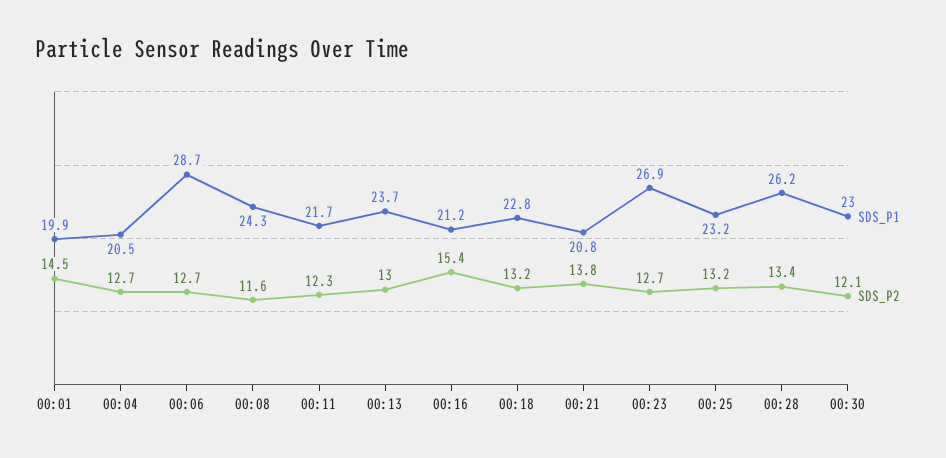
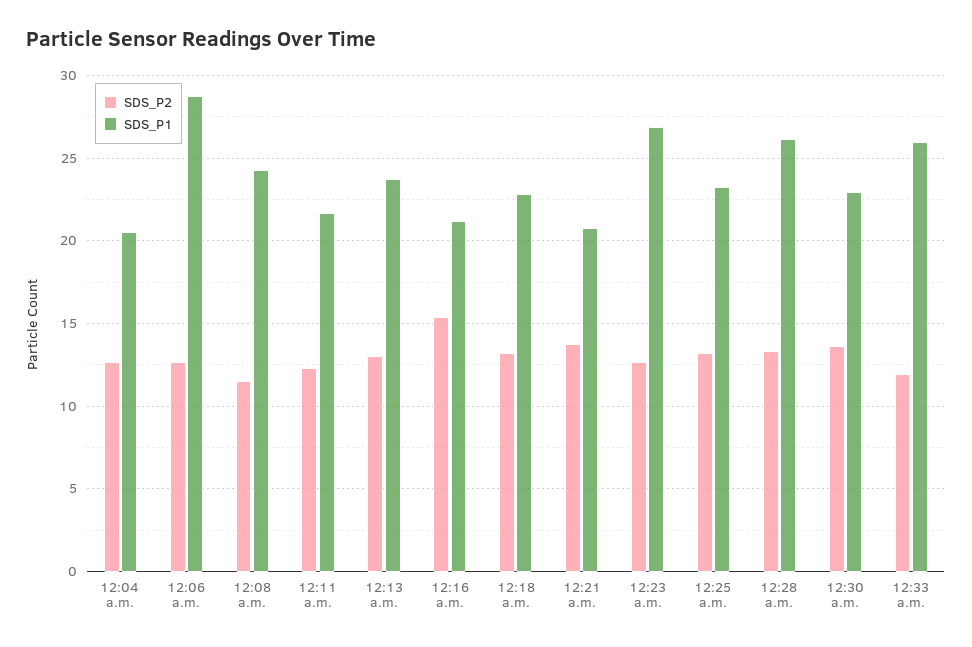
SDS_P1, 00:01: 19.9 -> none
SDS_P2, 00:01: 14.5 -> none
SDS_P2, 00:30: 12.1 -> 13.5
SDS_P2, 12:33 a.m.: none -> 12
SDS_P1, 12:33 a.m.: none -> 26

